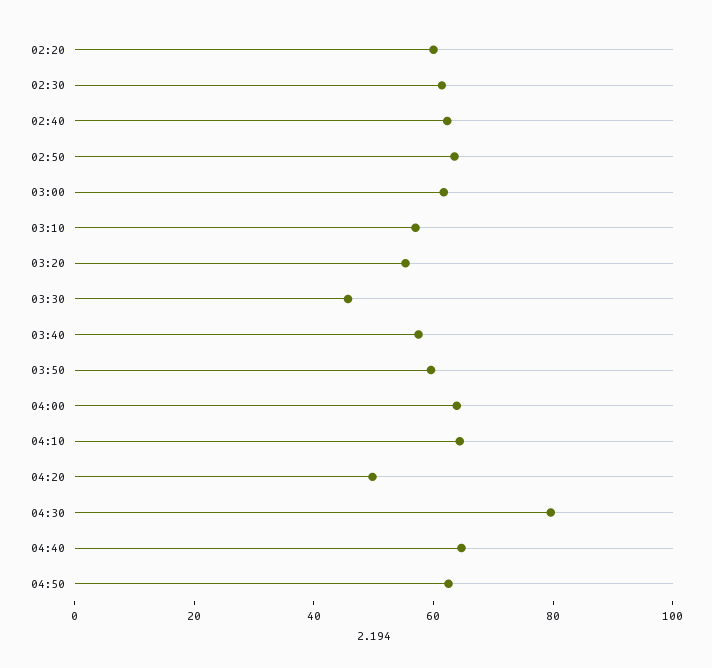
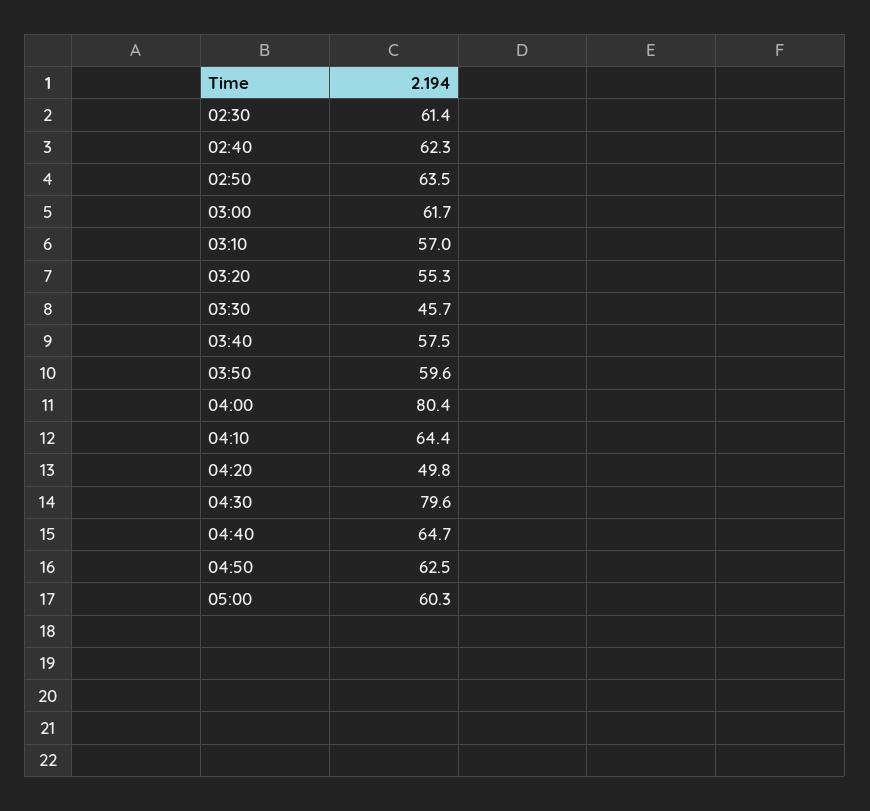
02:20: 60 -> none
04:00: 65 -> 80.4
05:00: none -> 60.3

